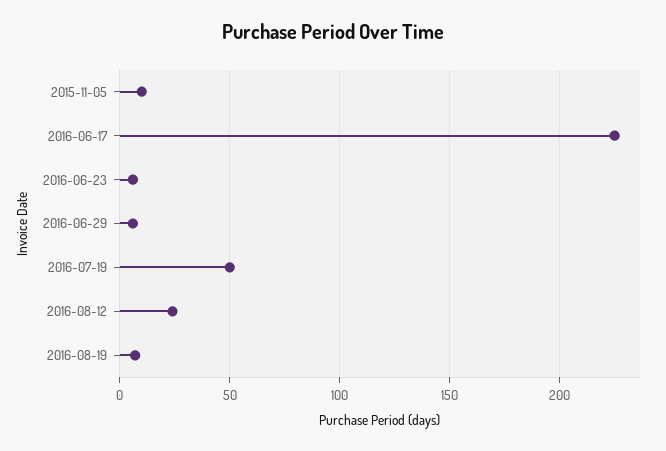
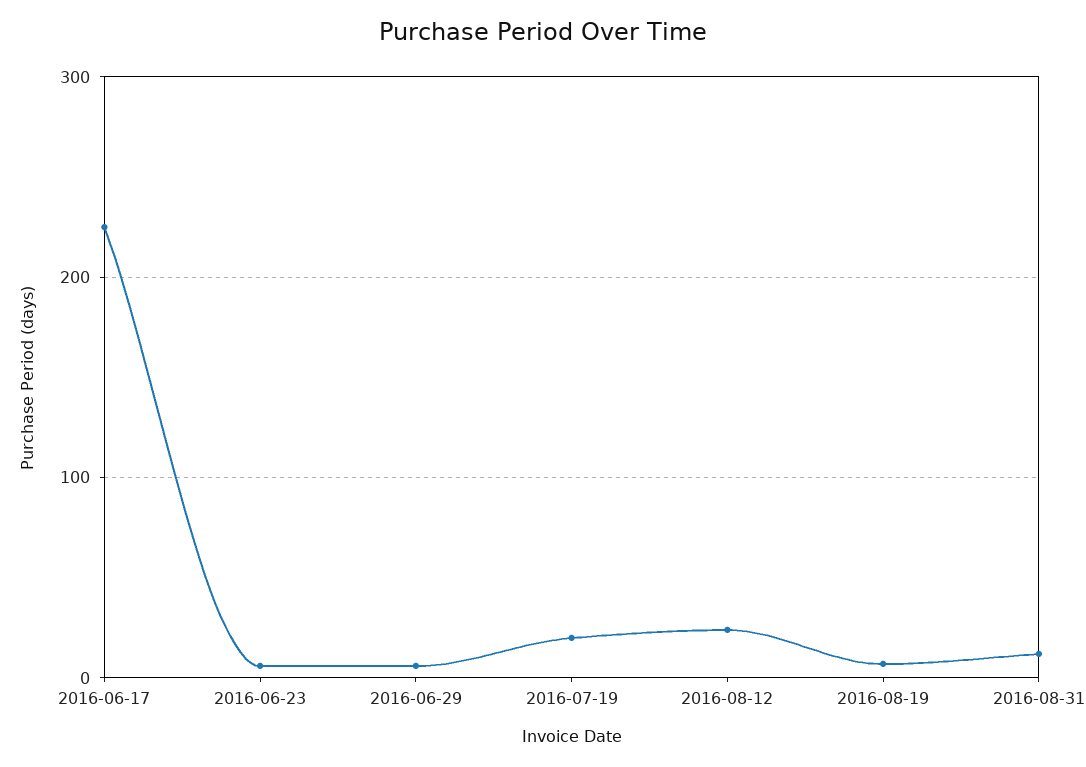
2015-11-05: 10 -> none
2016-07-19: 50 -> 20
2016-08-31: none -> 10

